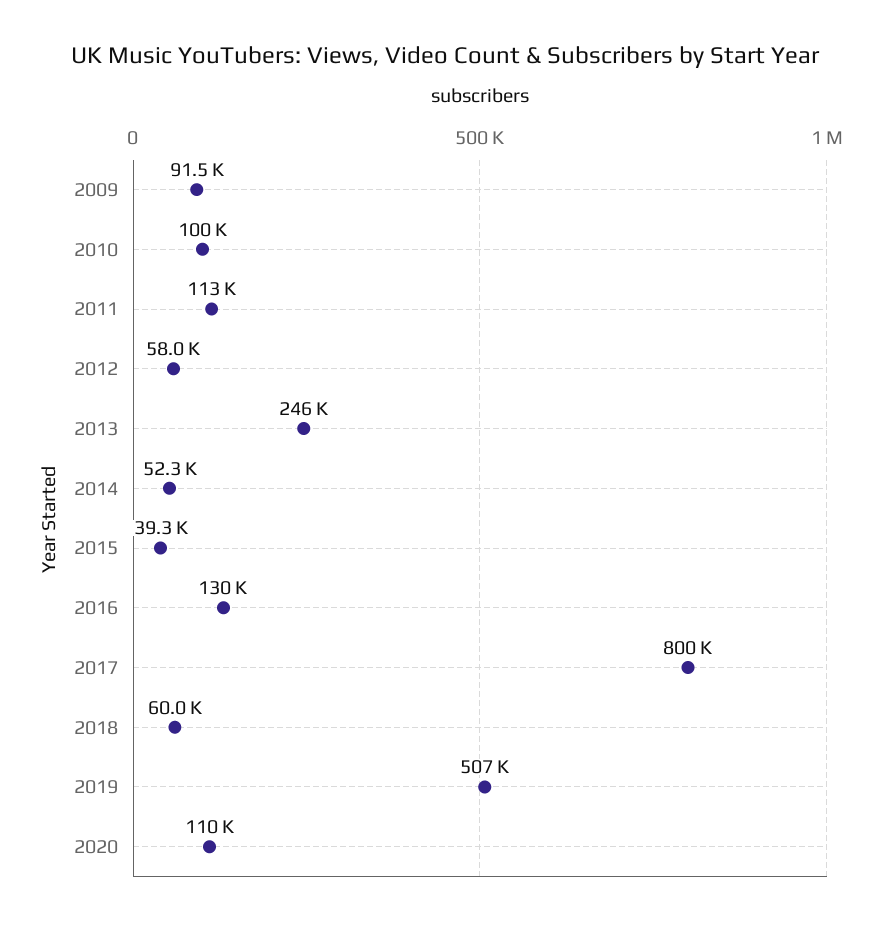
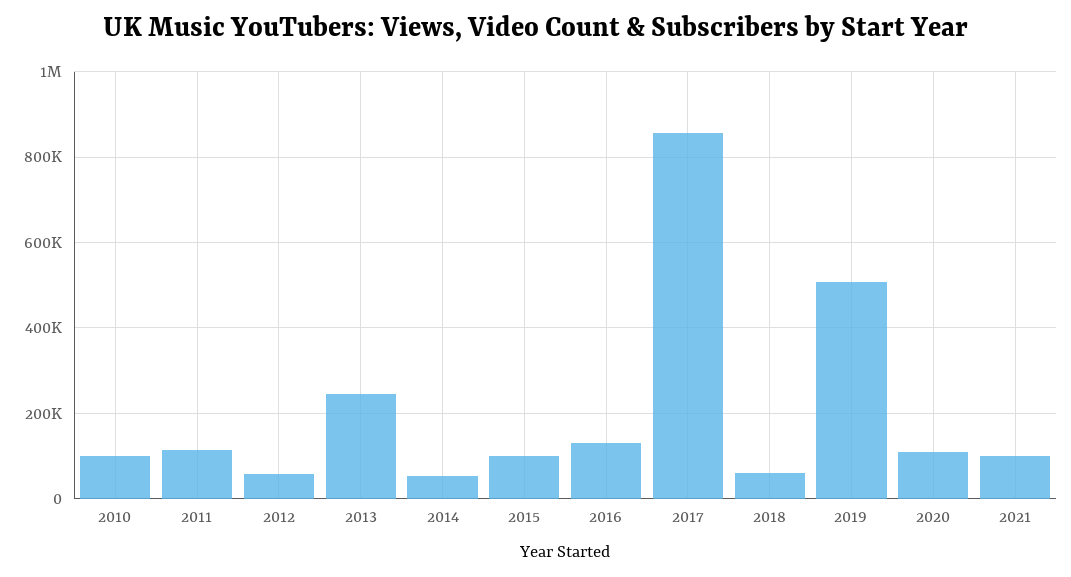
2009: 91500 -> none
2015: 39300 -> 100000
2017: 800000 -> 860000
2021: none -> 100000

